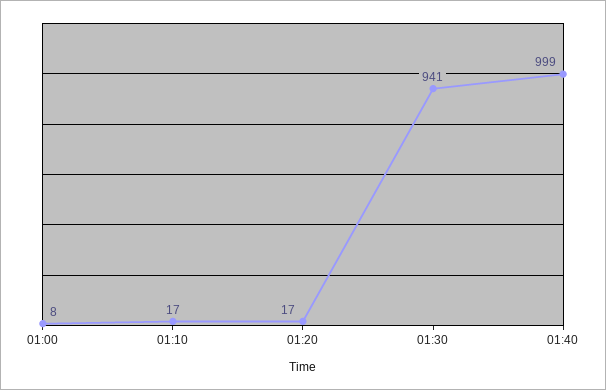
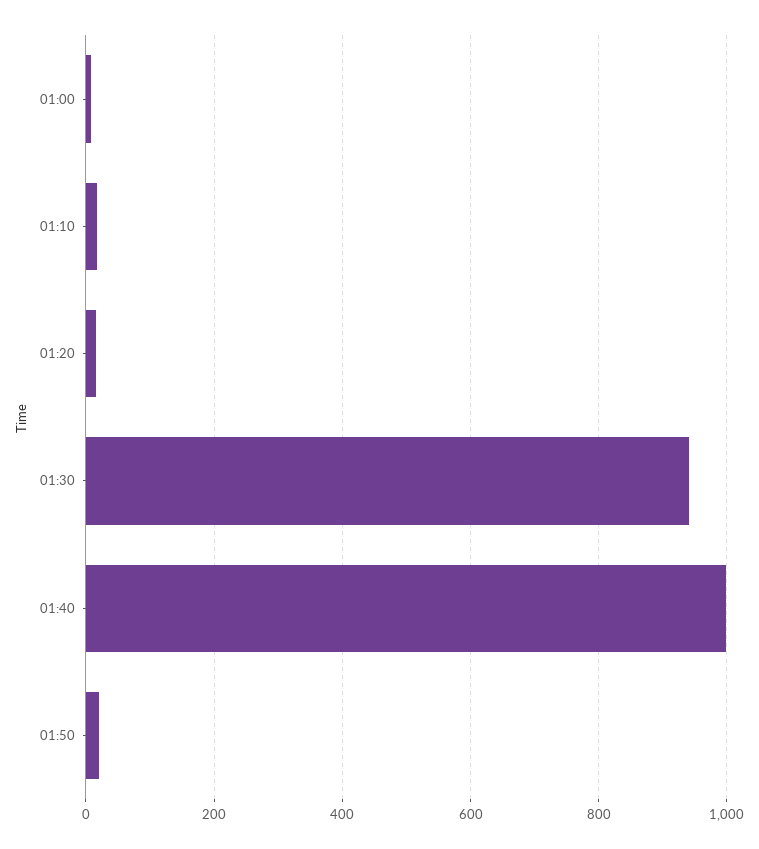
01:50: none -> 20

